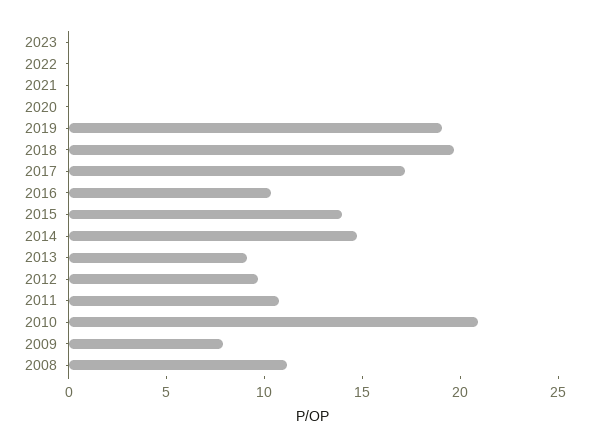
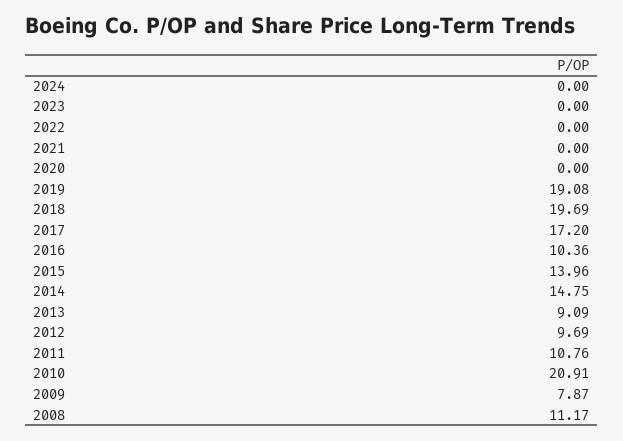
2024: none -> 0

